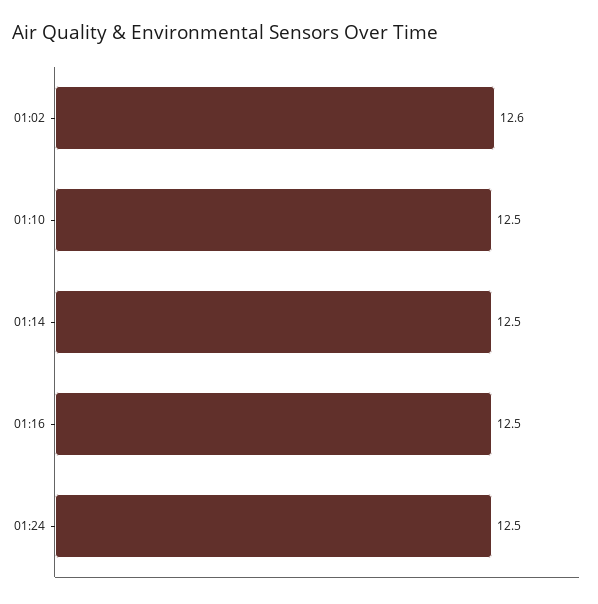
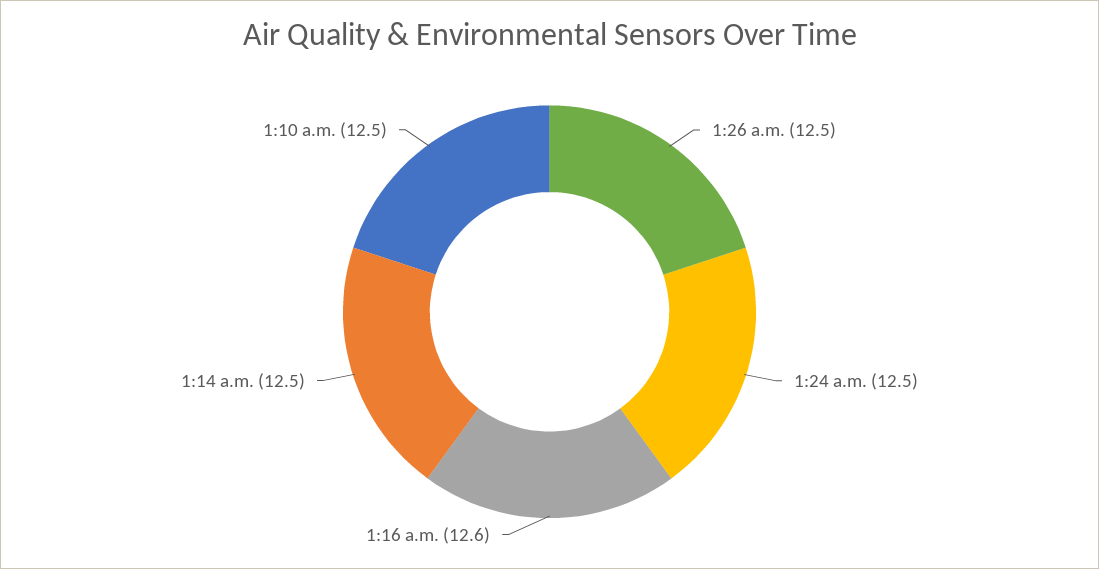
01:02: 12.6 -> none
01:16: 12.5 -> 12.6
1:26 a.m.: none -> 12.5

